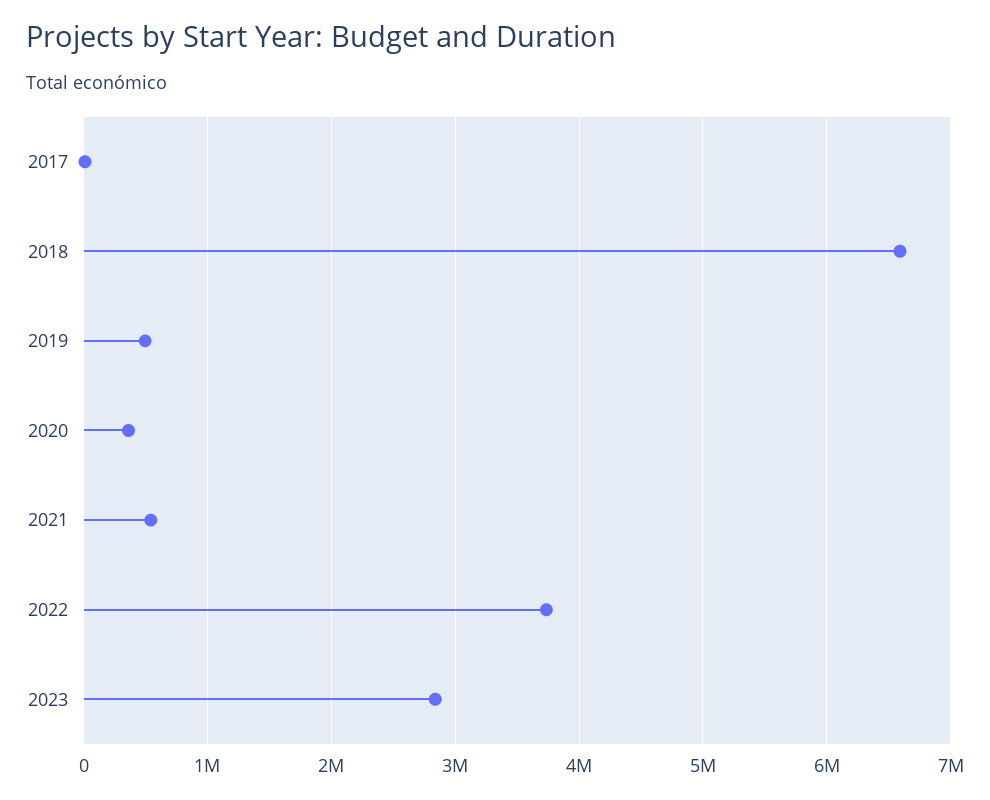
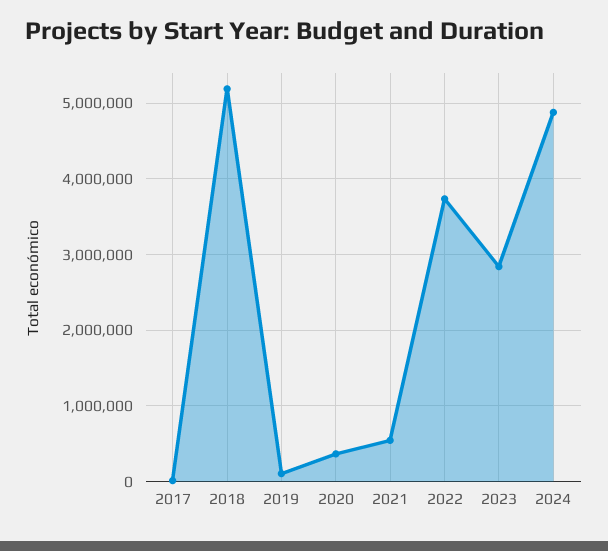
2018: 6600000 -> 5200000
2019: 500000 -> 100000
2024: none -> 4900000

